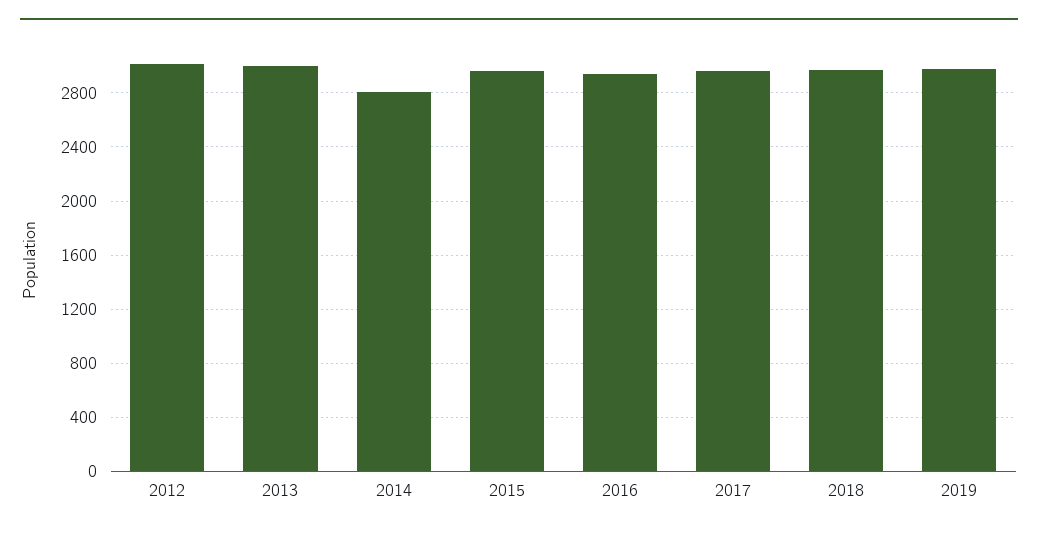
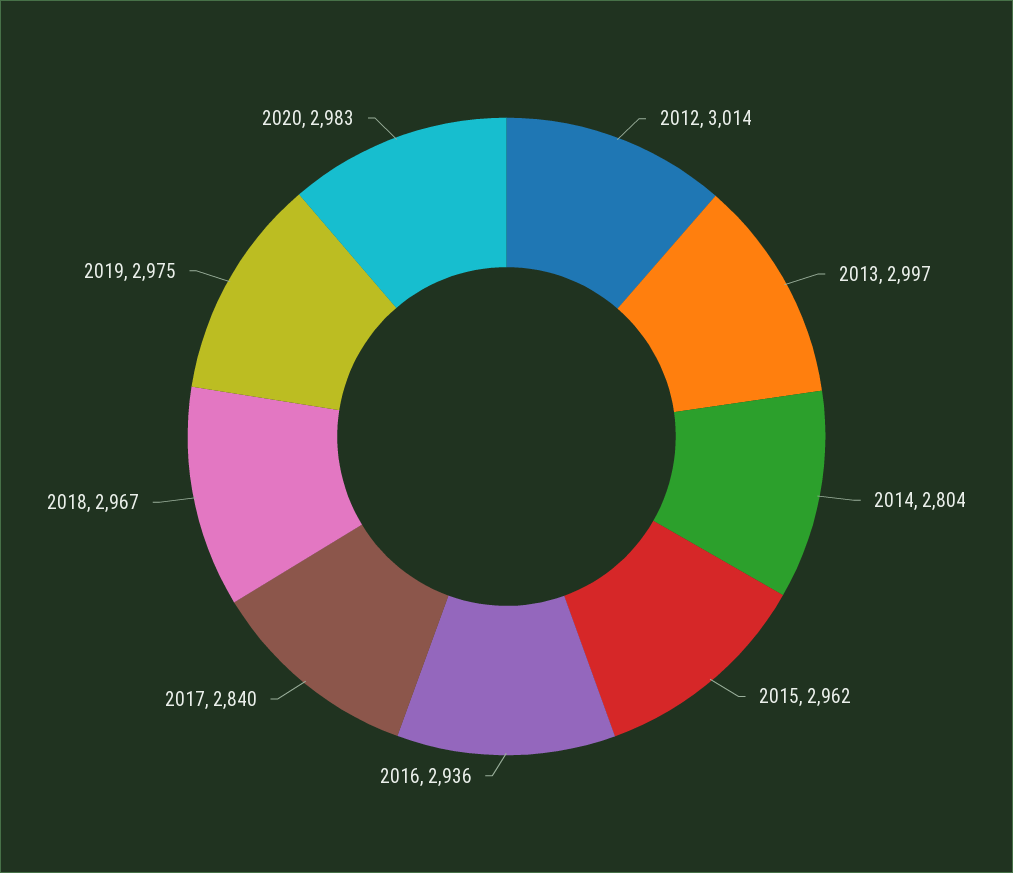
2017: 2950 -> 2840
2020: none -> 2983

